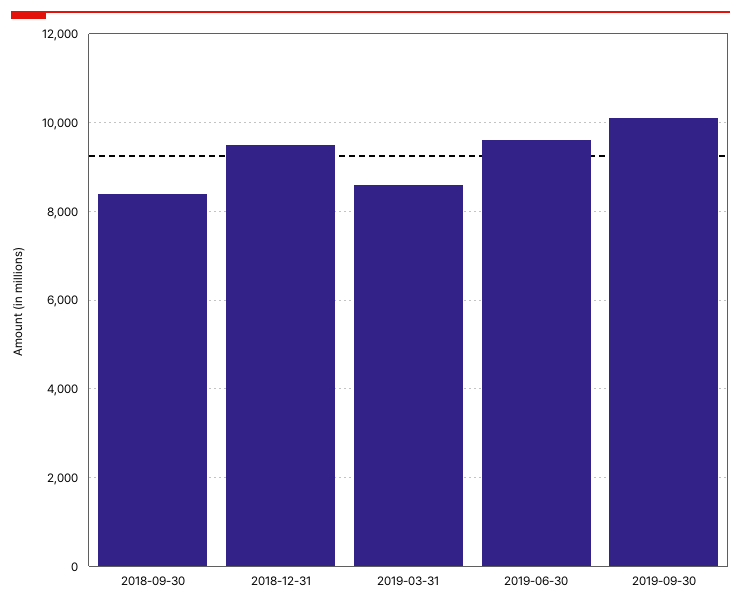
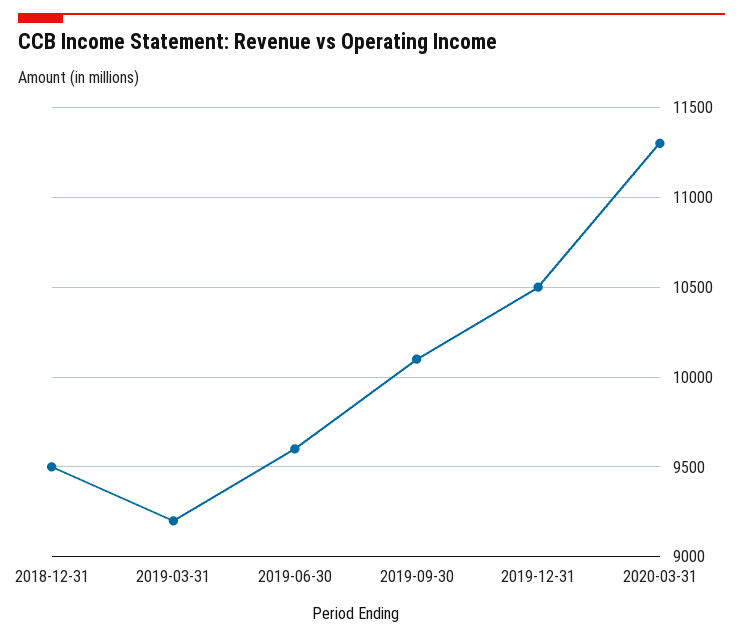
2018-09-30: 8400 -> none
2019-03-31: 8600 -> 9200
2019-12-31: none -> 10500
2020-03-31: none -> 11300

